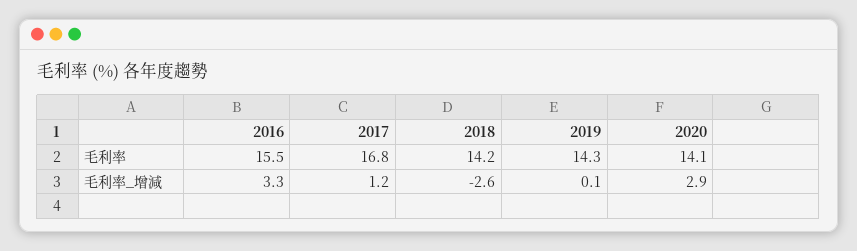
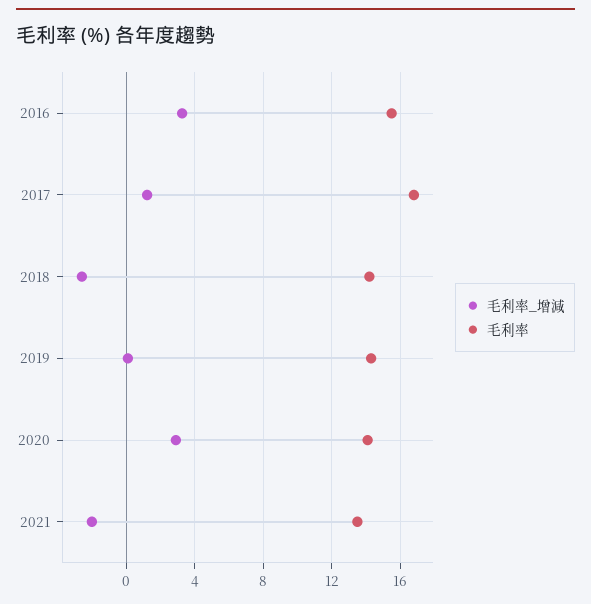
毛利率_增減, 2021: none -> -2
毛利率, 2021: none -> 13.5

